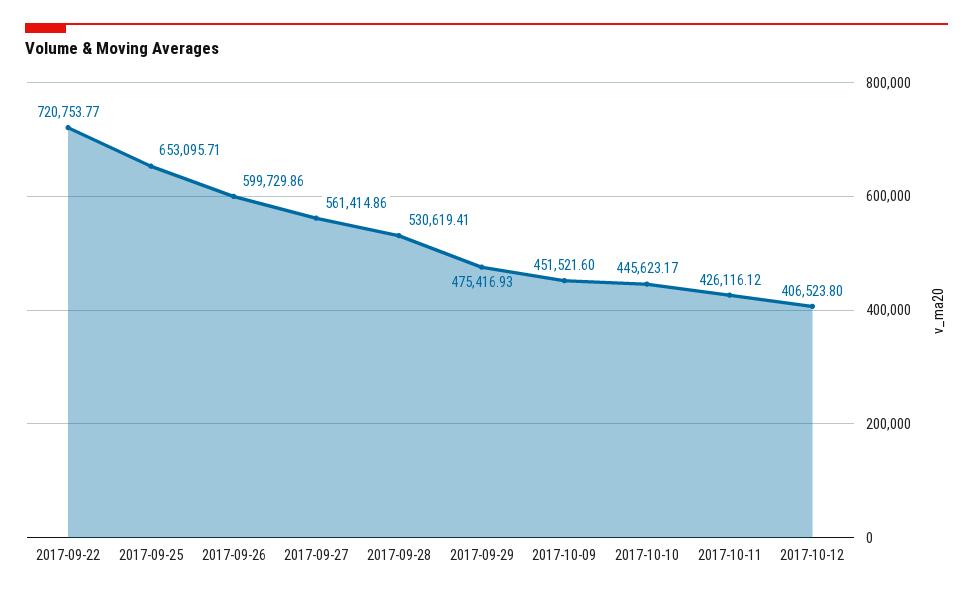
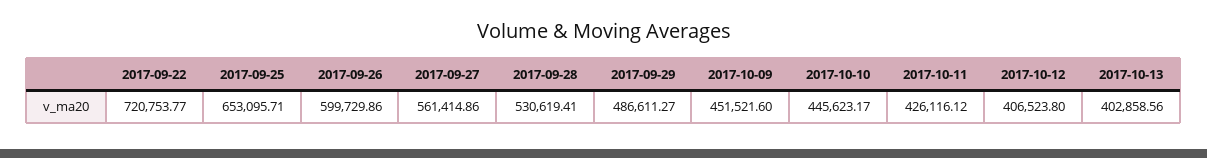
2017-09-29: 475416.93 -> 486611.27
2017-10-13: none -> 402858.56

